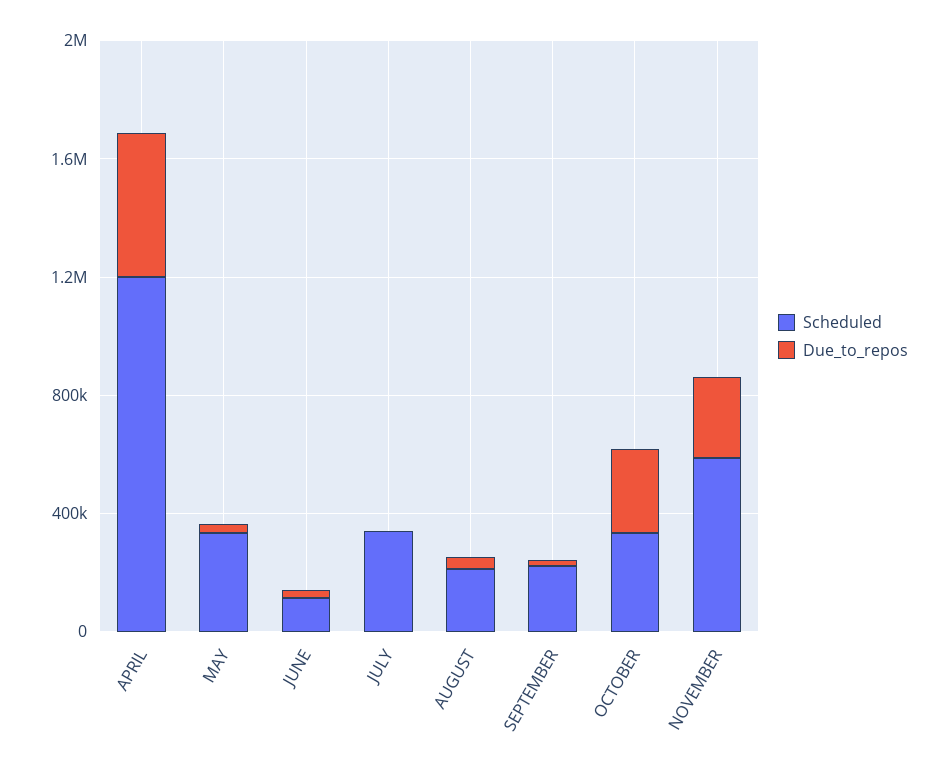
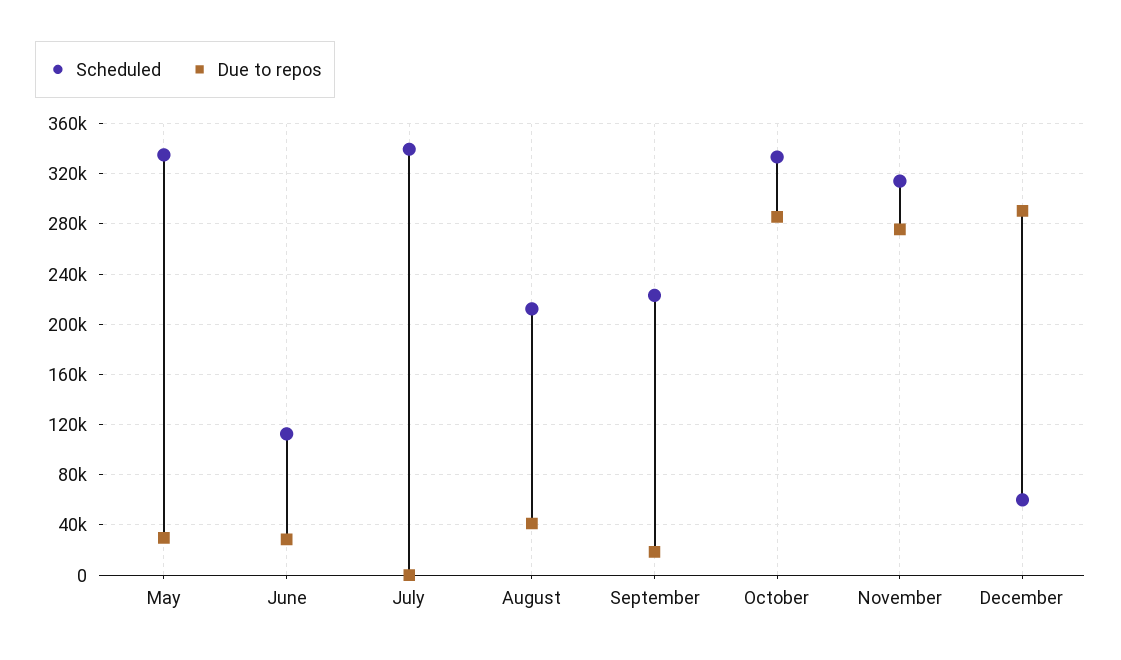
Scheduled, APRIL: 1200000 -> none
Due_to_repos, APRIL: 500000 -> none
Scheduled, NOVEMBER: 600000 -> 315000
Scheduled, December: none -> 60000
Due_to_repos, December: none -> 290000

